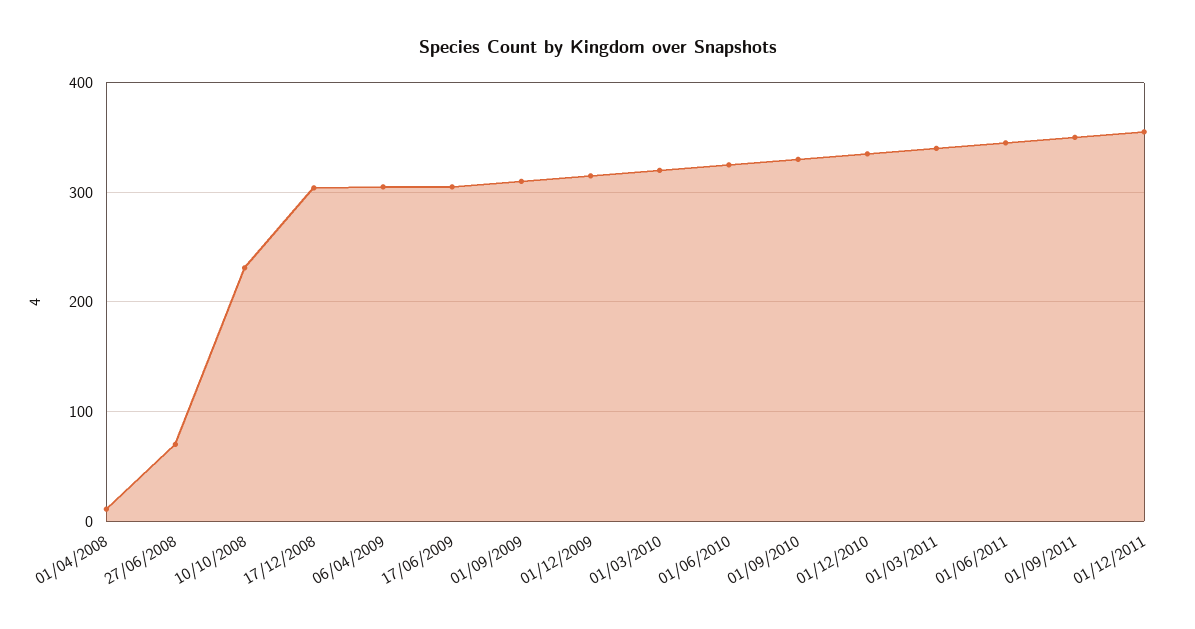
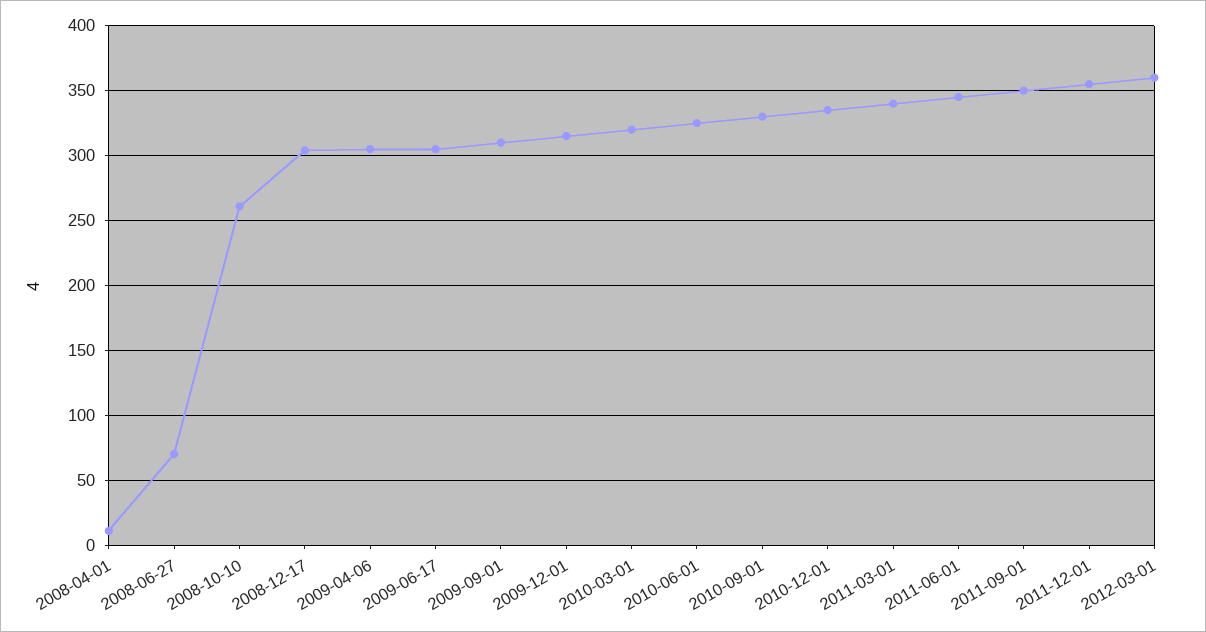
10/10/2008: 230 -> 260
2012-03-01: none -> 360

